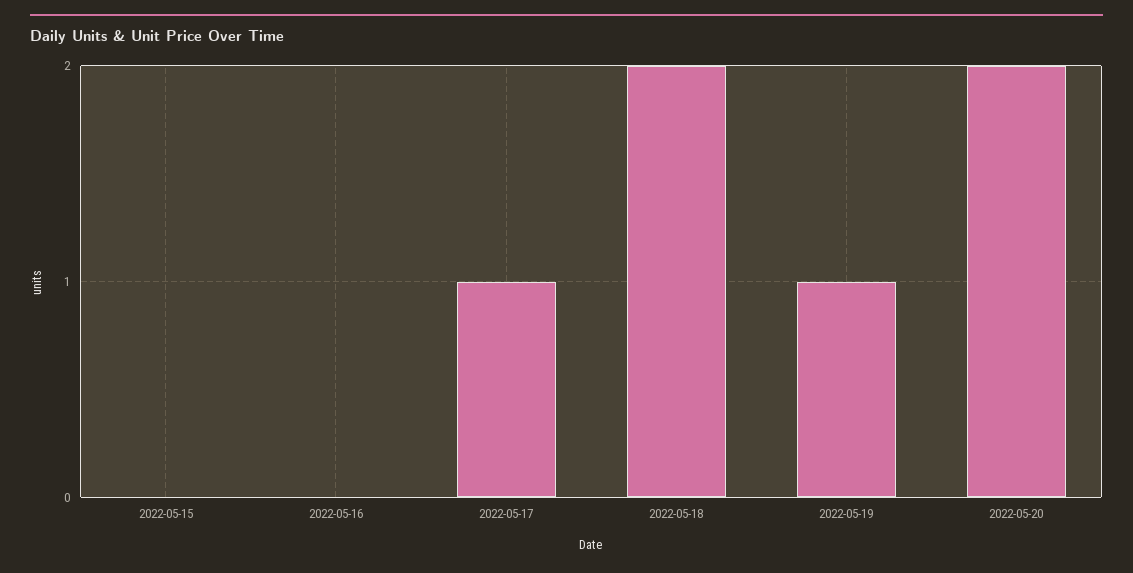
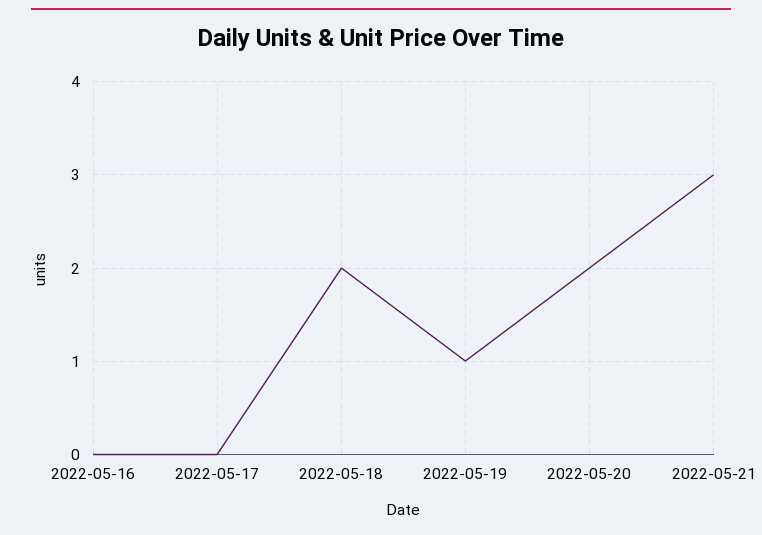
2022-05-15: 0 -> none
2022-05-17: 1 -> 0
2022-05-21: none -> 3

